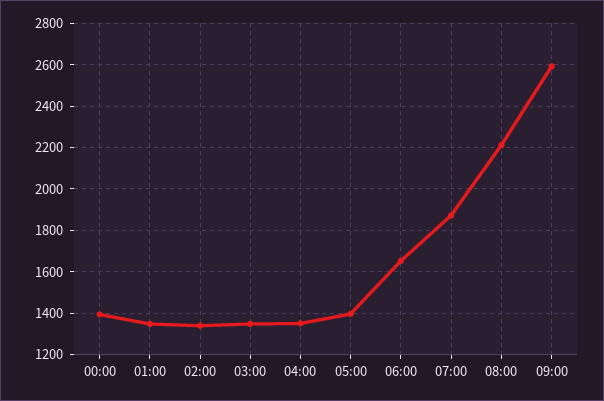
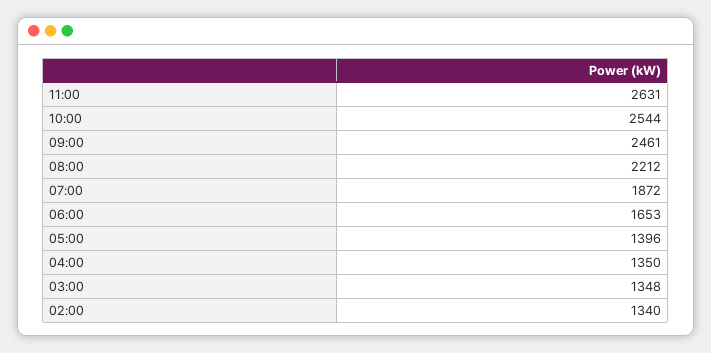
00:00: 1400 -> none
01:00: 1350 -> none
09:00: 2600 -> 2461
11:00: none -> 2631
10:00: none -> 2544

